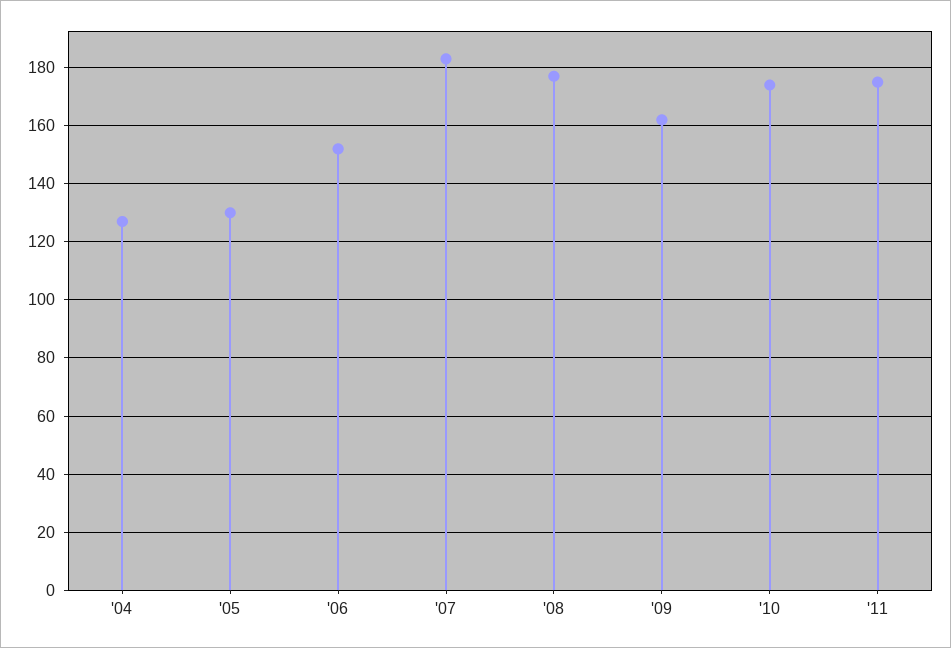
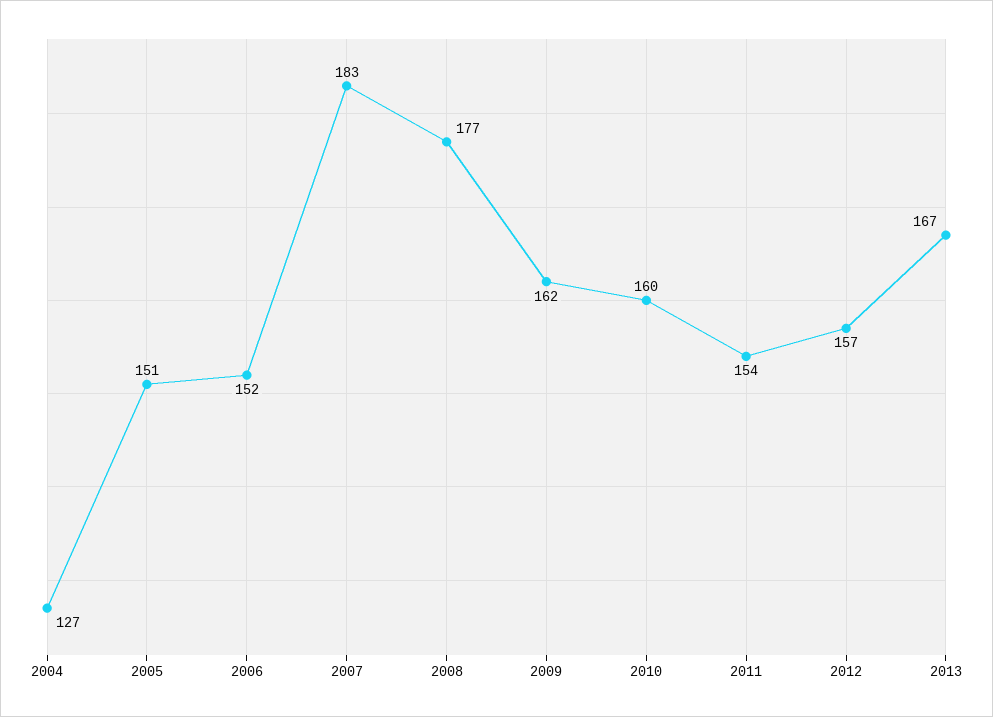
'05: 130 -> 151
'10: 175 -> 160
'11: 175 -> 154
2012: none -> 157
2013: none -> 167

